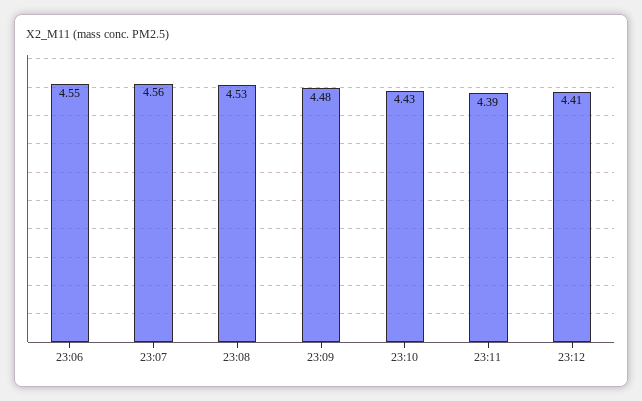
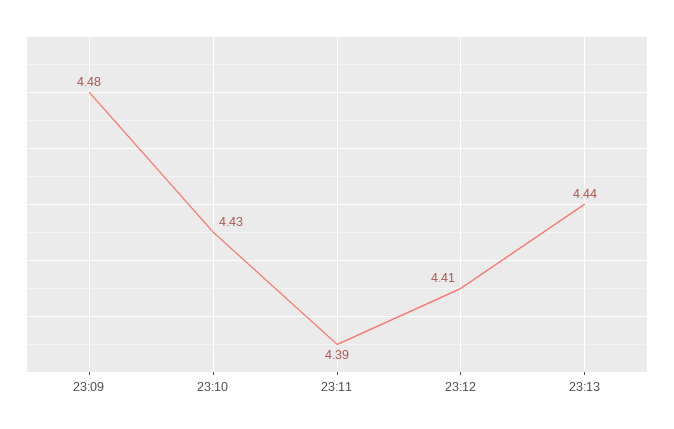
23:06: 4.55 -> none
23:07: 4.56 -> none
23:08: 4.53 -> none
23:13: none -> 4.44

